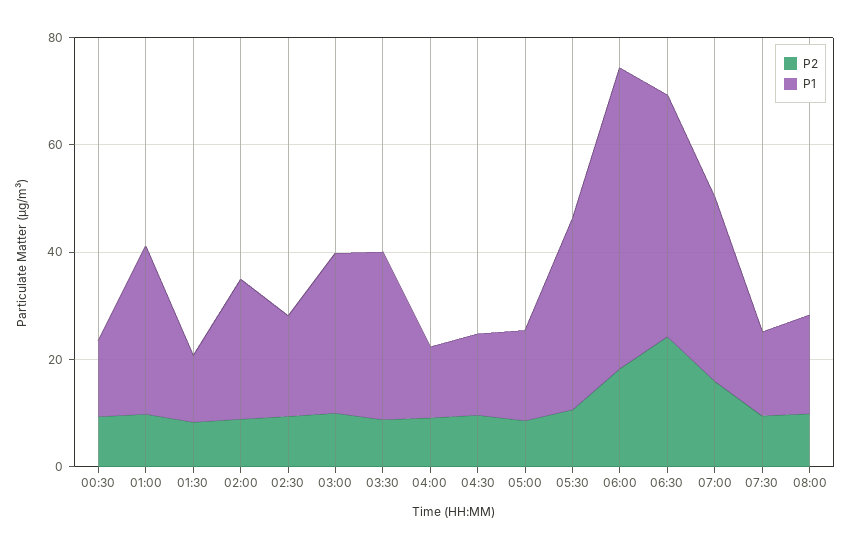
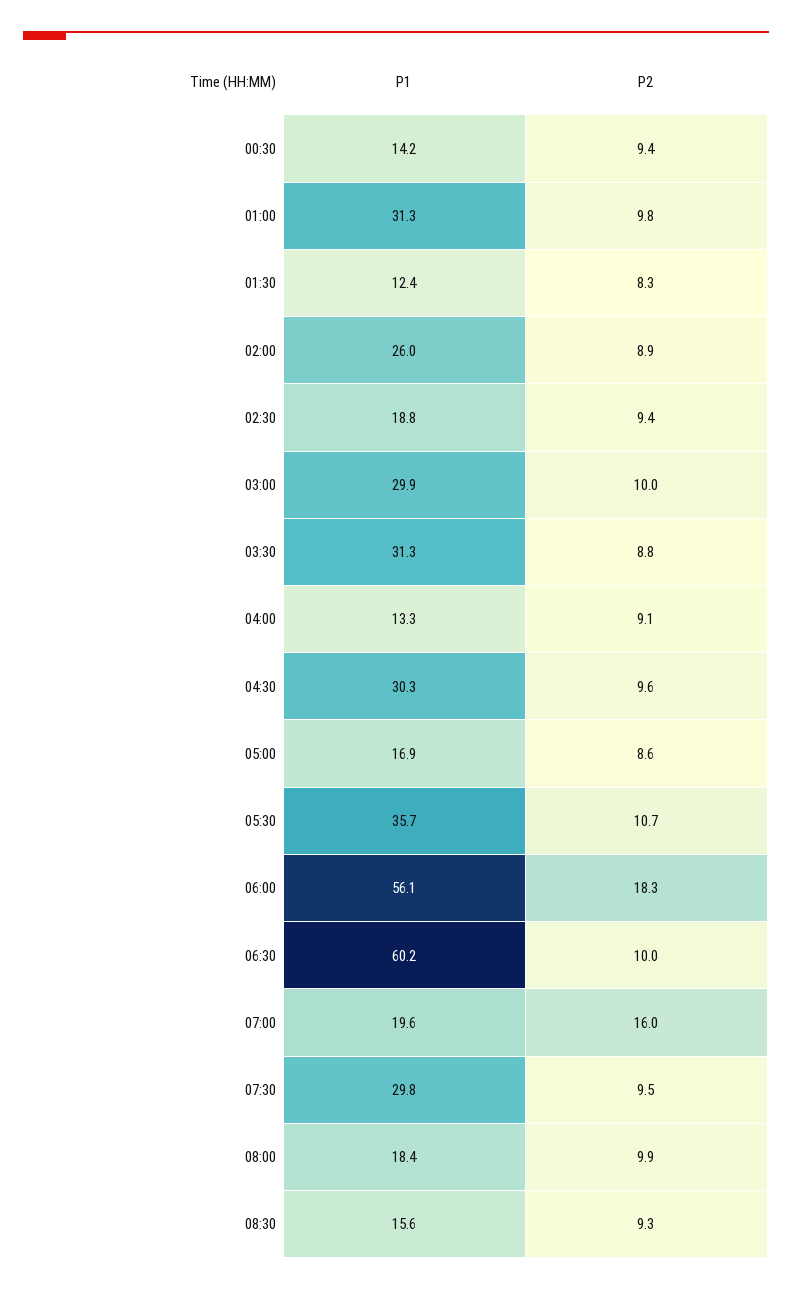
P1, 04:30: 15 -> 30.3
P2, 06:30: 25 -> 10
P1, 06:30: 45 -> 60.2
P1, 07:00: 35 -> 19.6
P1, 07:30: 15 -> 29.8
P1, 08:30: none -> 15.6
P2, 08:30: none -> 9.3

